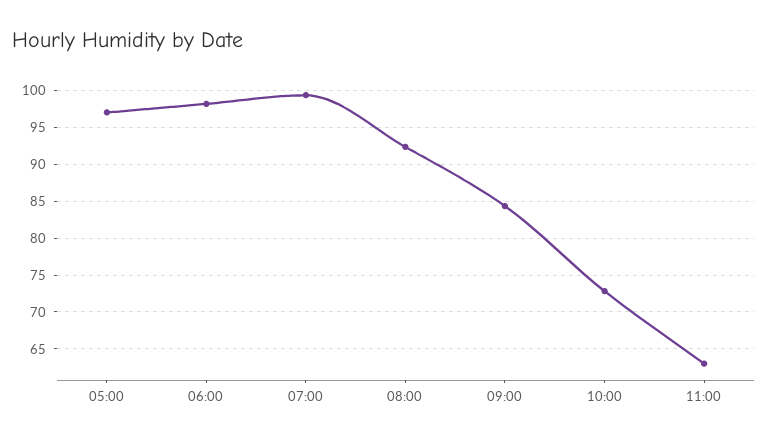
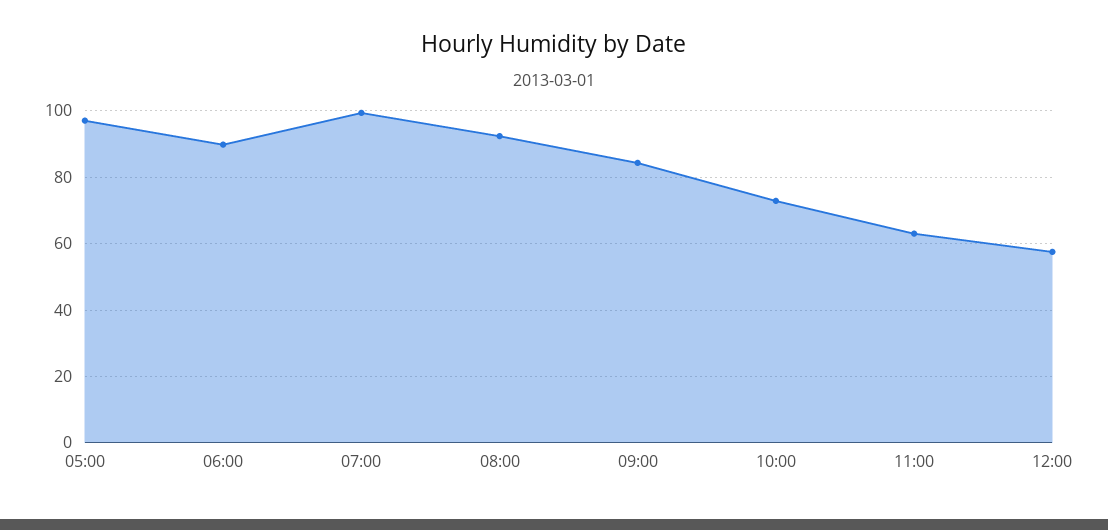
06:00: 98 -> 90
12:00: none -> 58

